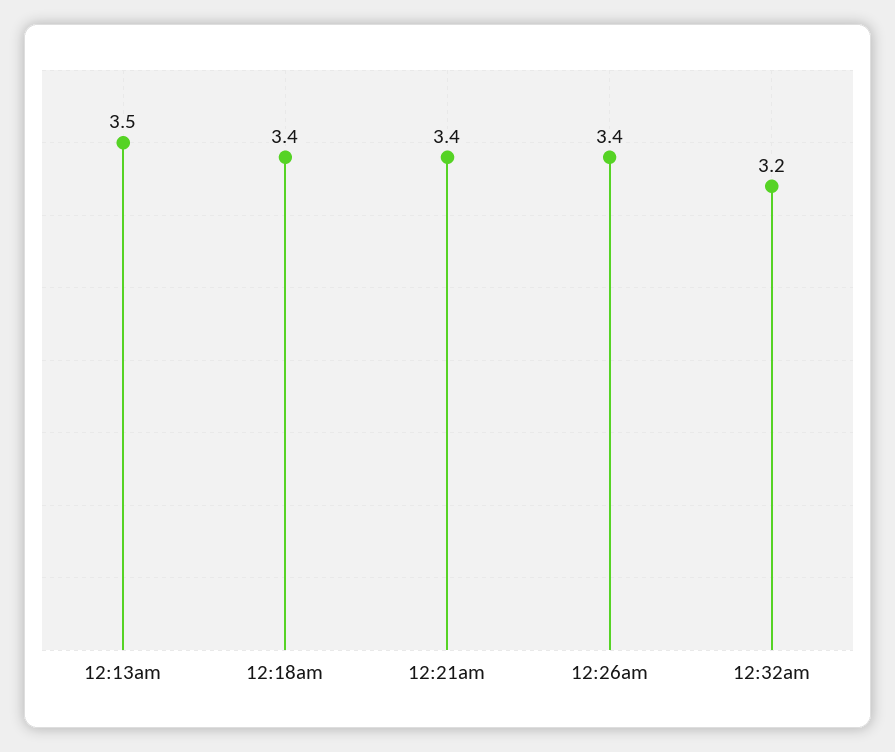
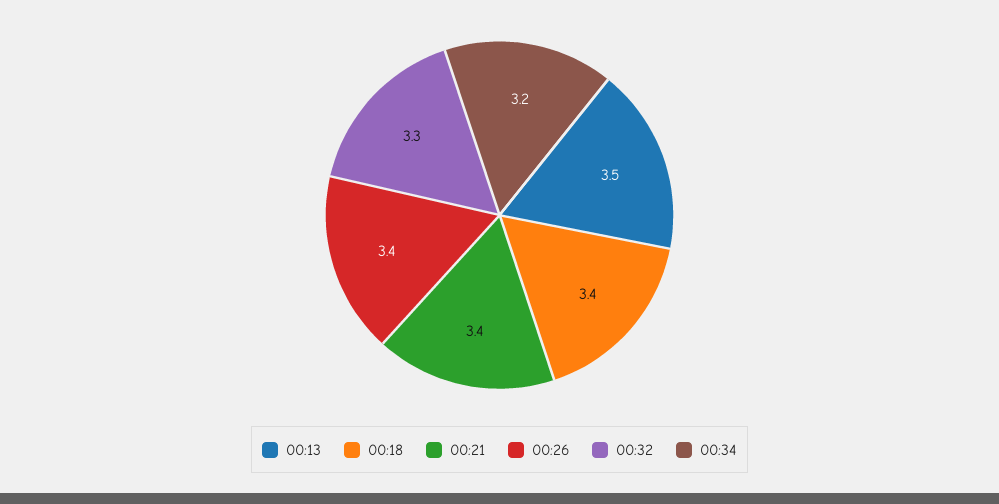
12:32am: 3.2 -> 3.3
00:34: none -> 3.2

